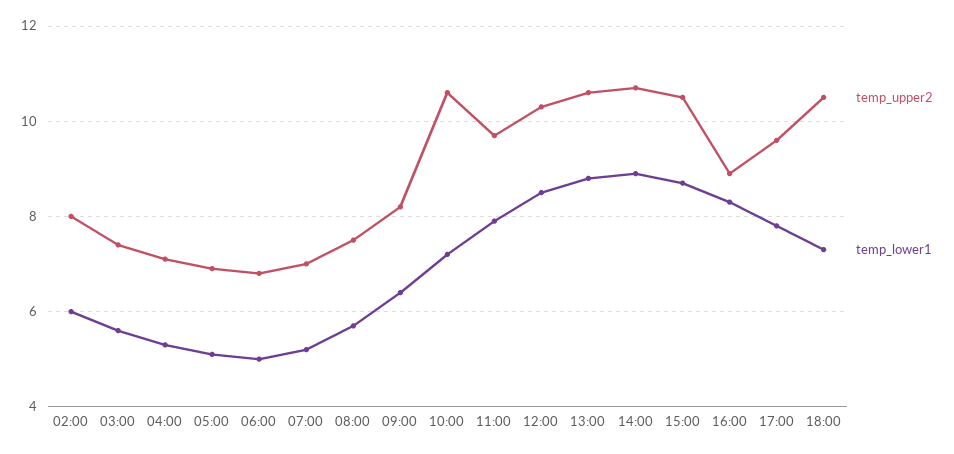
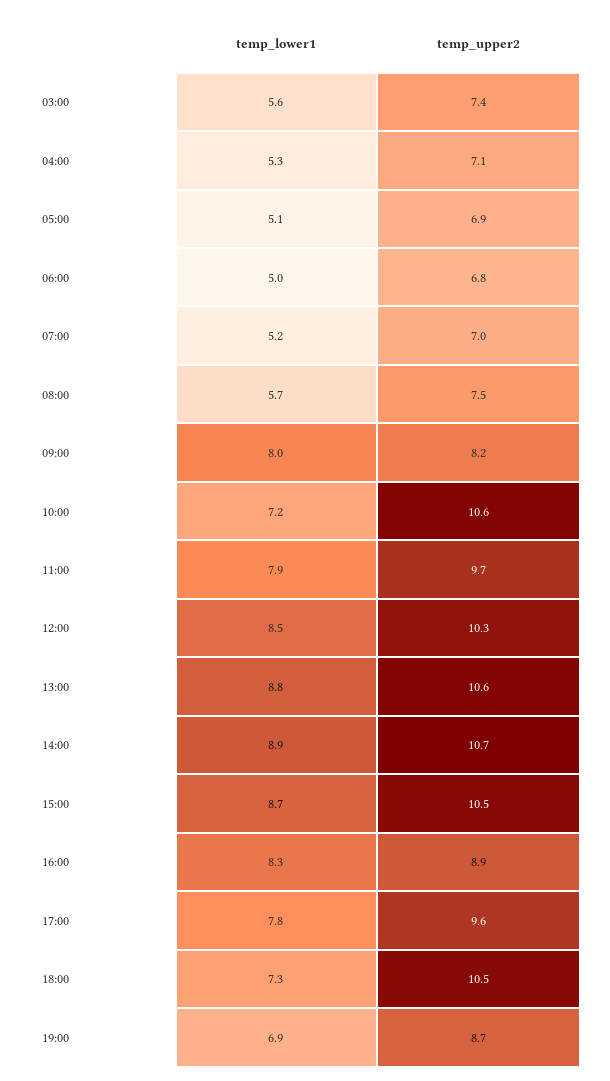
temp_upper2, 02:00: 8 -> none
temp_lower1, 02:00: 6 -> none
temp_lower1, 09:00: 6.5 -> 8
temp_lower1, 19:00: none -> 6.9
temp_upper2, 19:00: none -> 8.7

